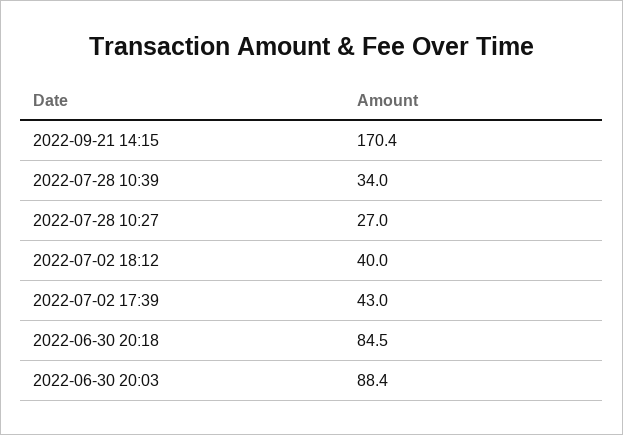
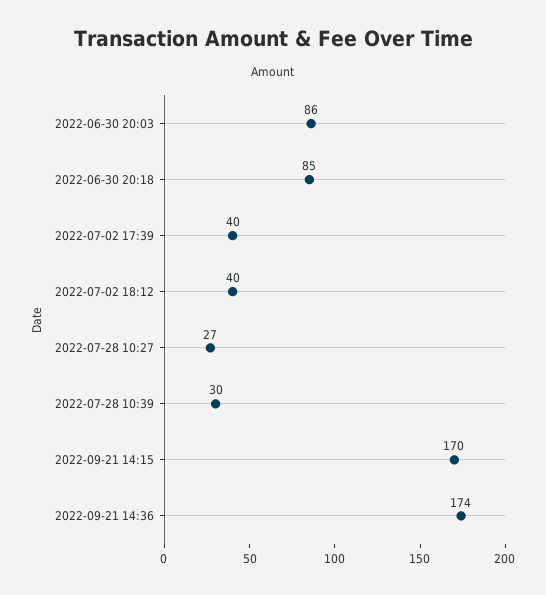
2022-07-28 10:39: 34 -> 30
2022-07-02 17:39: 43 -> 40
2022-06-30 20:03: 88.4 -> 86
2022-09-21 14:36: none -> 174

